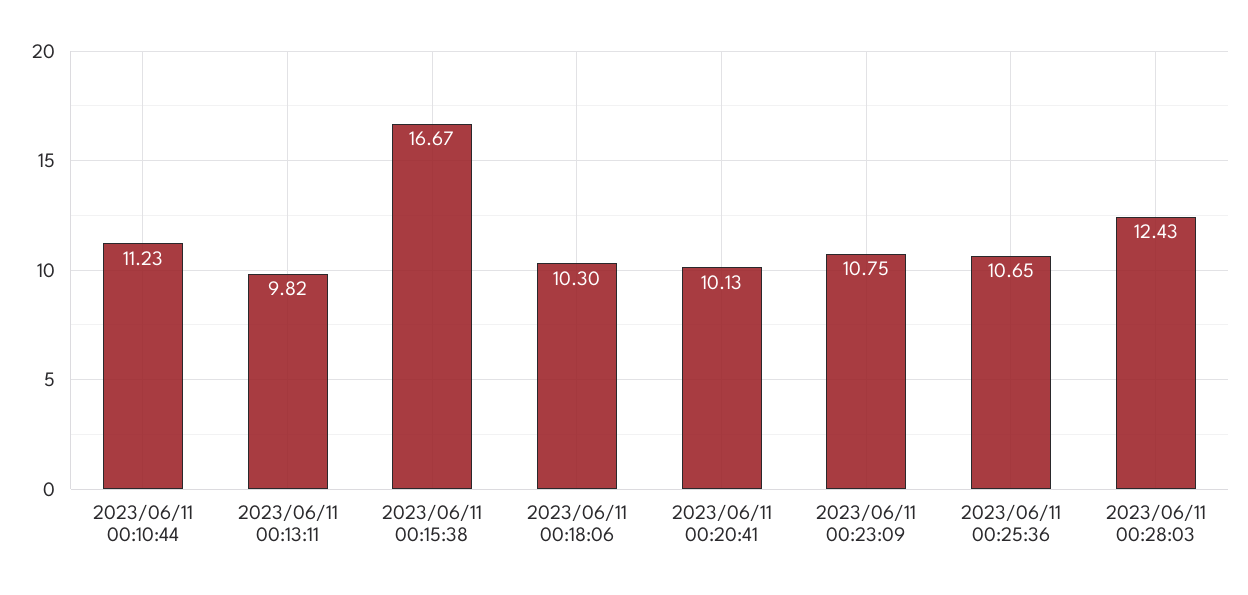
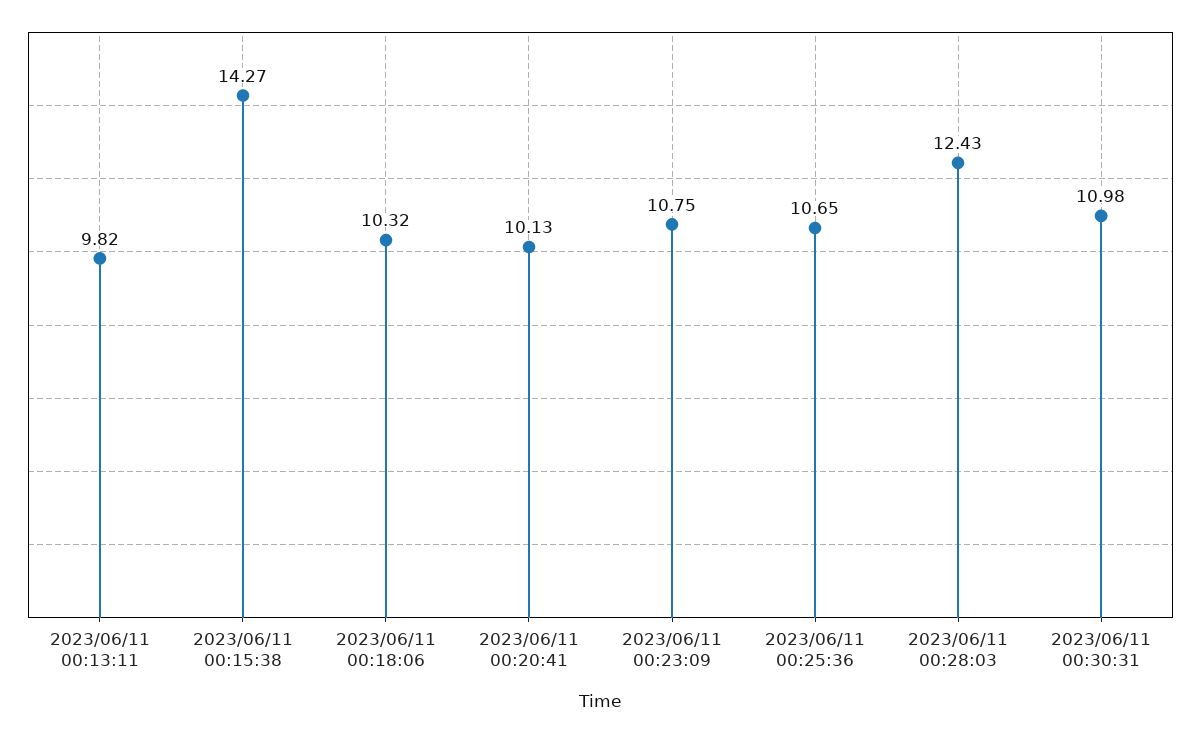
2023/06/11 00:10:44: 11.23 -> none
2023/06/11 00:15:38: 16.67 -> 14.27
2023/06/11 00:18:06: 10.3 -> 10.32
2023/06/11 00:30:31: none -> 10.98

